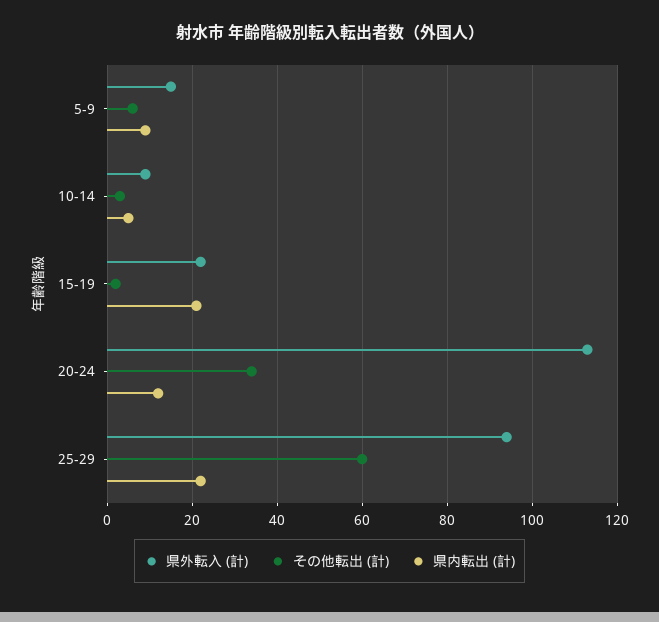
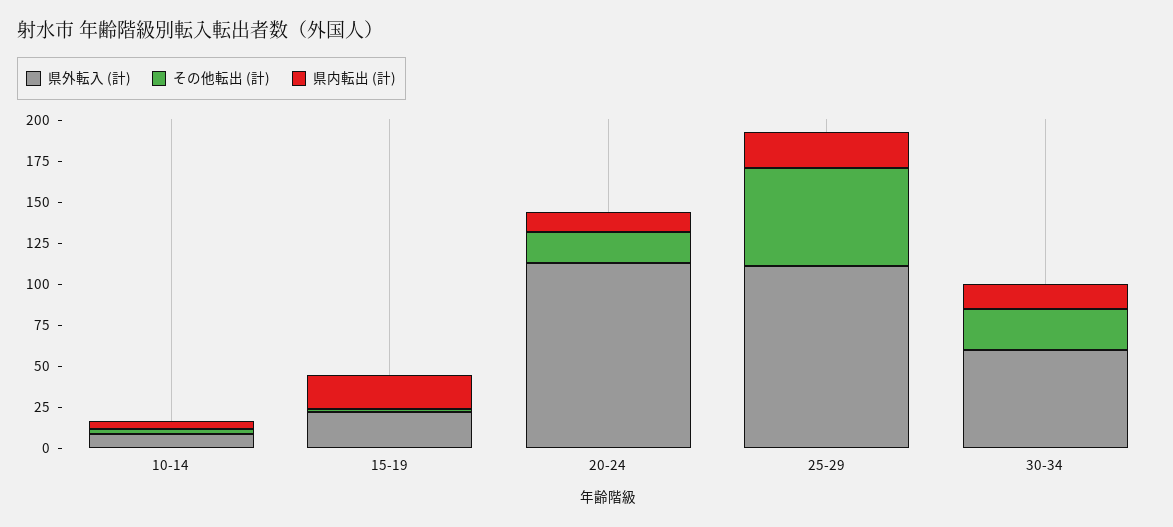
県外転入 (計), 5-9: 15 -> none
その他転出 (計), 5-9: 5 -> none
県内転出 (計), 5-9: 10 -> none
その他転出 (計), 20-24: 35 -> 20
県外転入 (計), 25-29: 95 -> 110
県外転入 (計), 30-34: none -> 60
その他転出 (計), 30-34: none -> 25
県内転出 (計), 30-34: none -> 15

